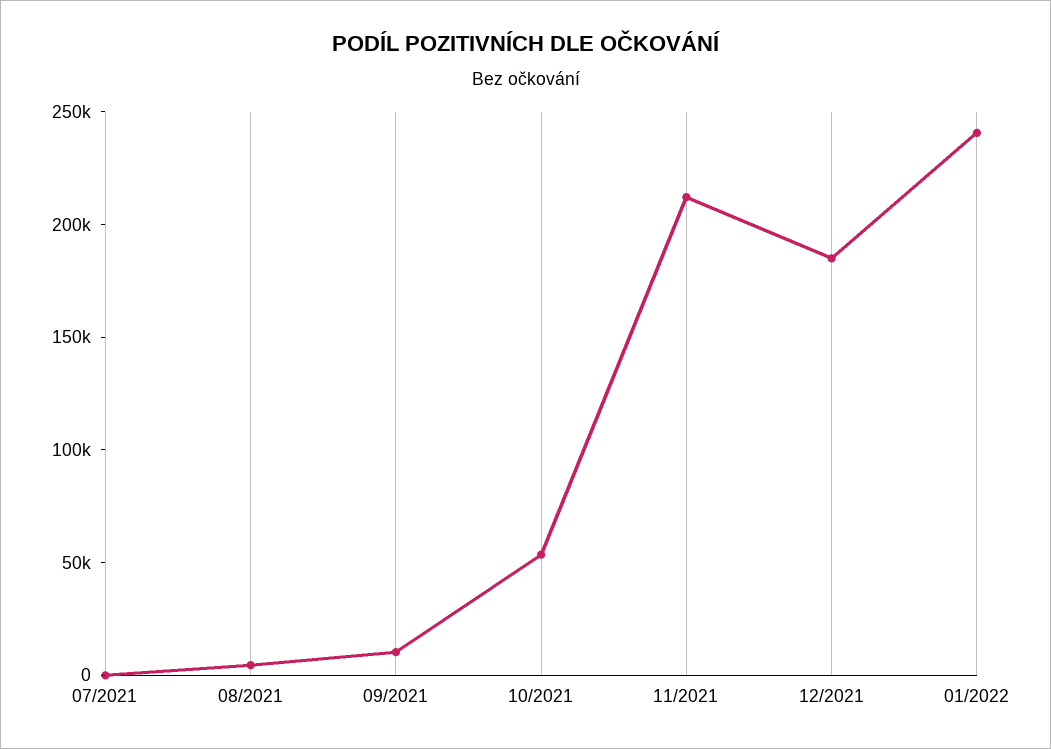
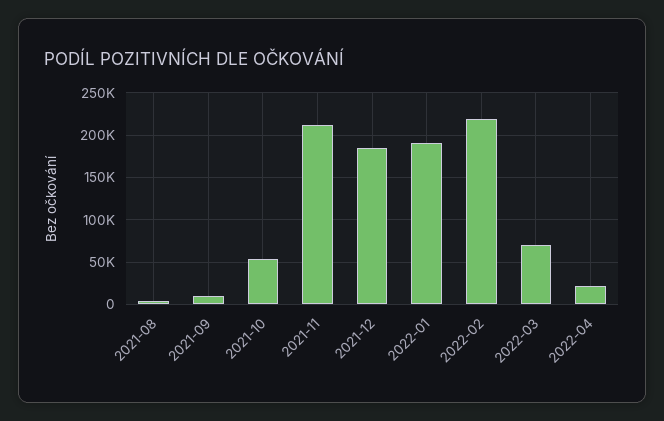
07/2021: 0 -> none
01/2022: 240000 -> 190000
2022-02: none -> 220000
2022-03: none -> 70000
2022-04: none -> 20000

